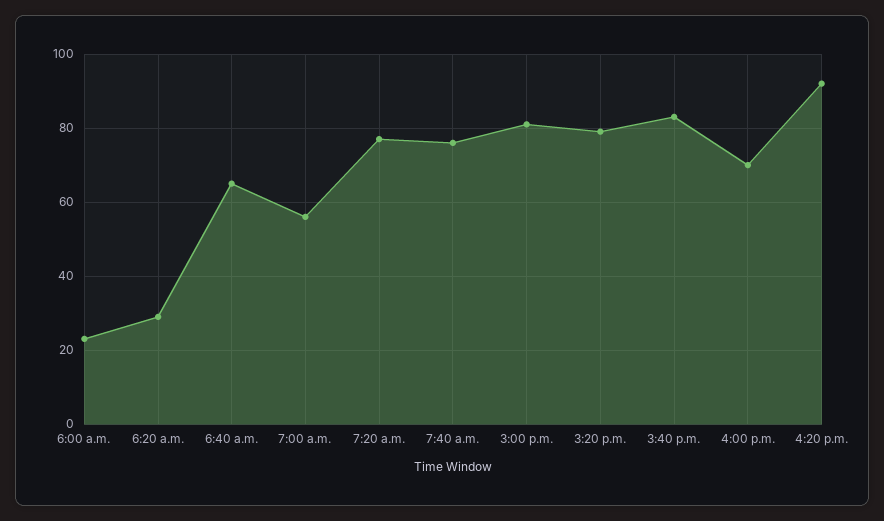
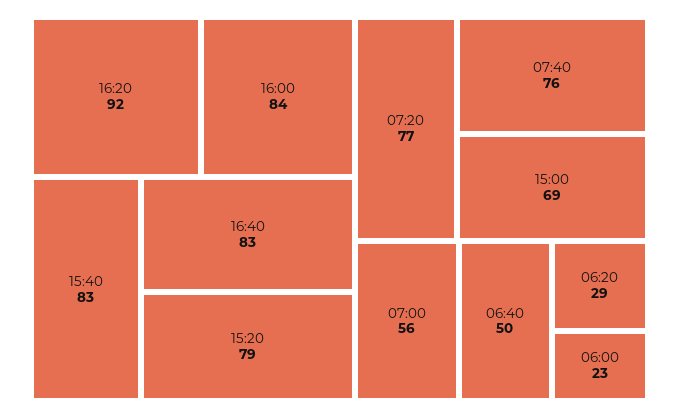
6:40 a.m.: 65 -> 50
3:00 p.m.: 80 -> 69
4:00 p.m.: 70 -> 84
16:40: none -> 83

